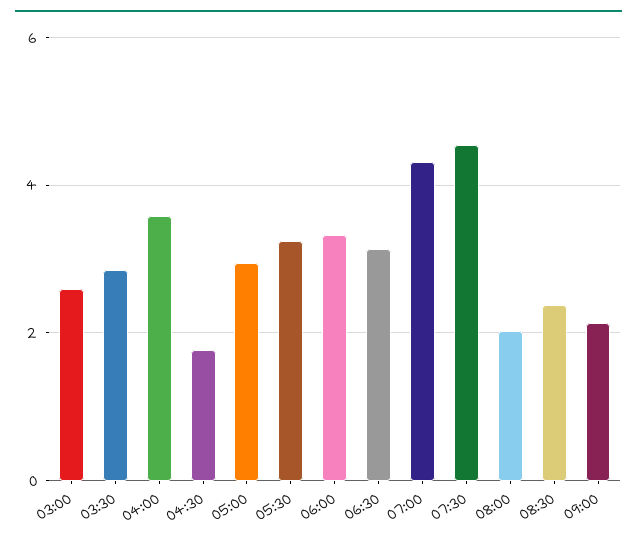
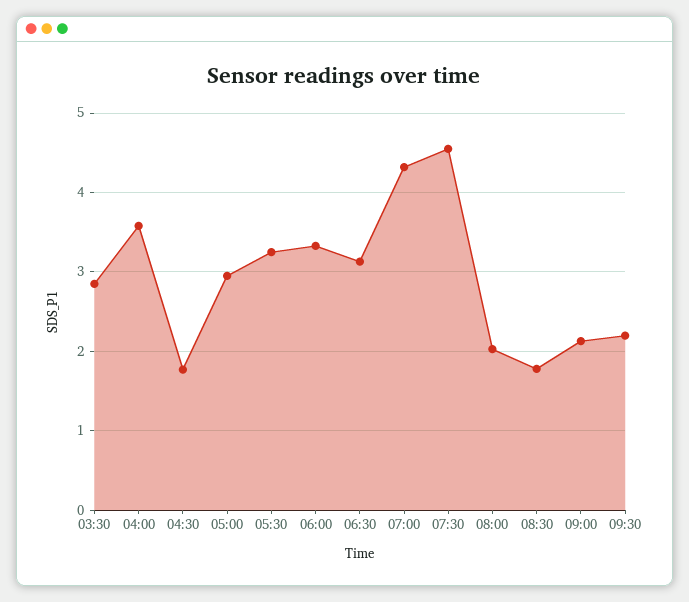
03:00: 2.6 -> none
08:30: 2.4 -> 1.8
09:30: none -> 2.2

